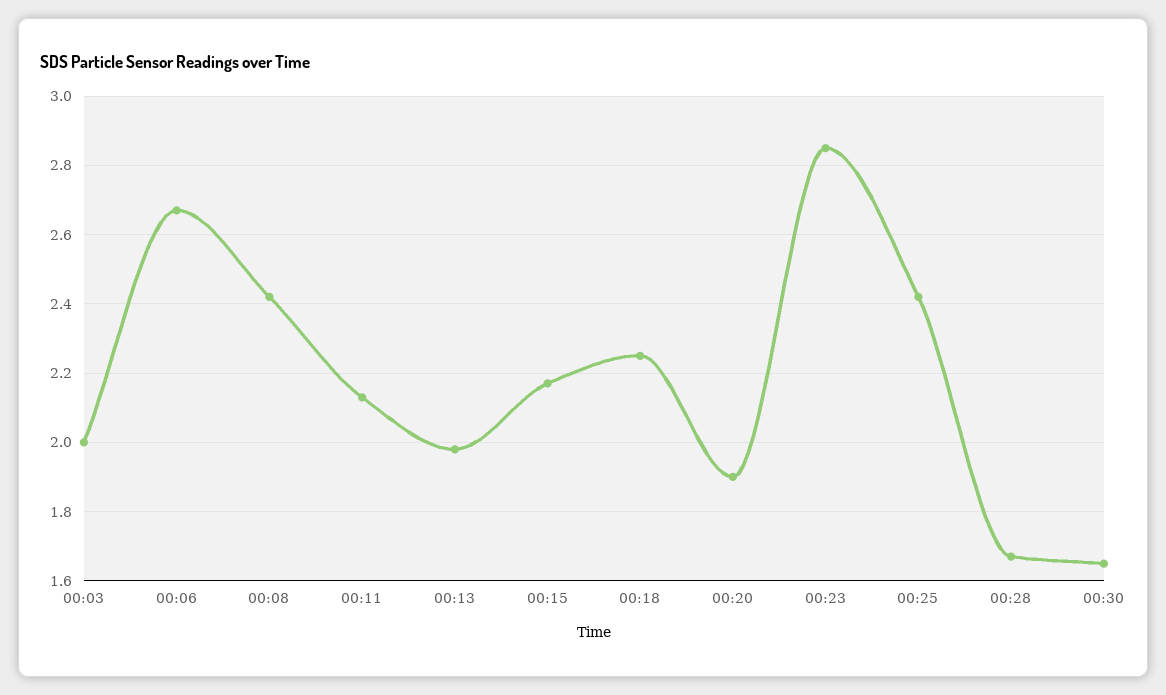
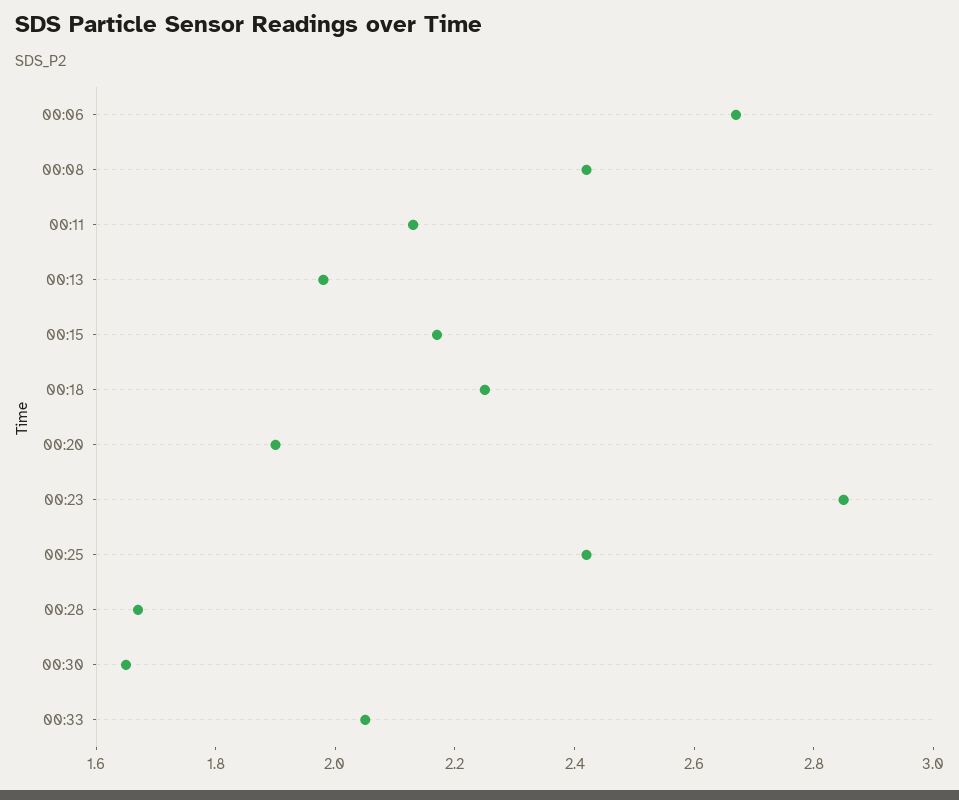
00:03: 2 -> none
00:33: none -> 2.05

